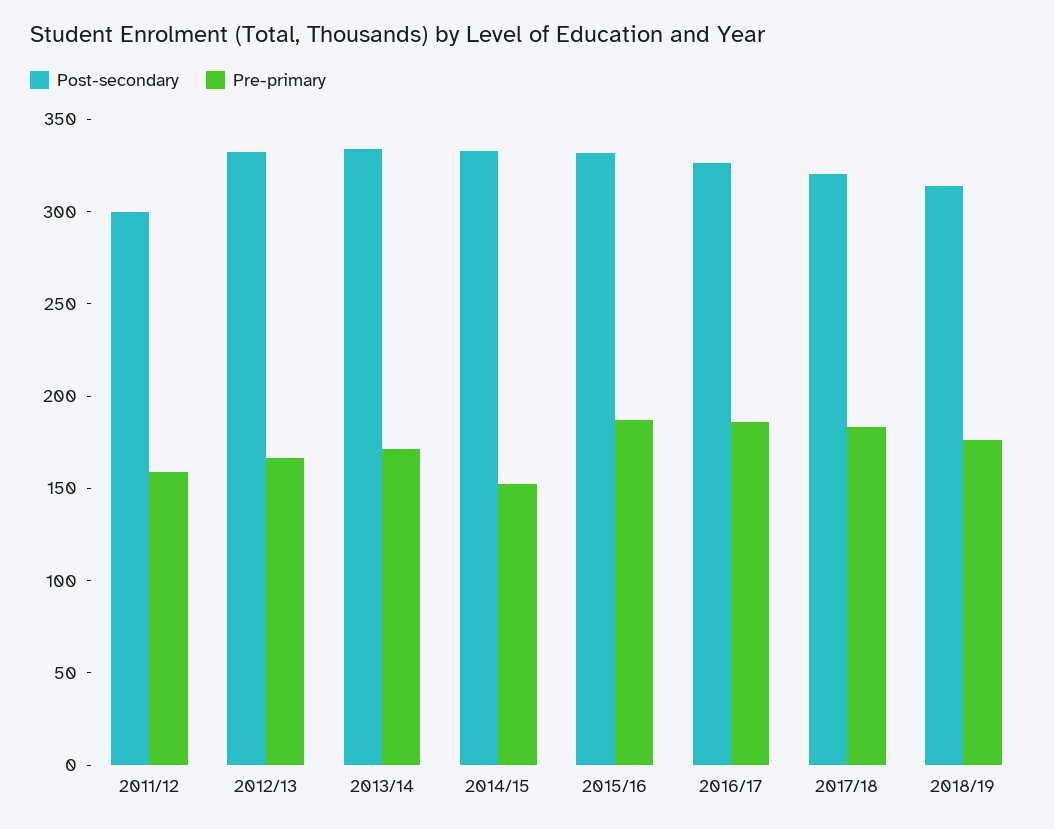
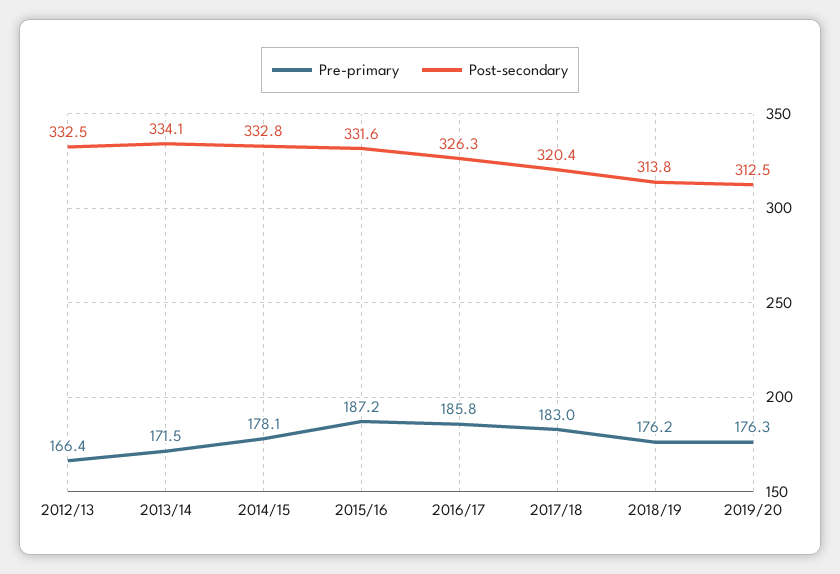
Post-secondary, 2011/12: 300 -> none
Pre-primary, 2011/12: 160 -> none
Pre-primary, 2014/15: 150 -> 178.1
Pre-primary, 2019/20: none -> 176.3
Post-secondary, 2019/20: none -> 312.5

